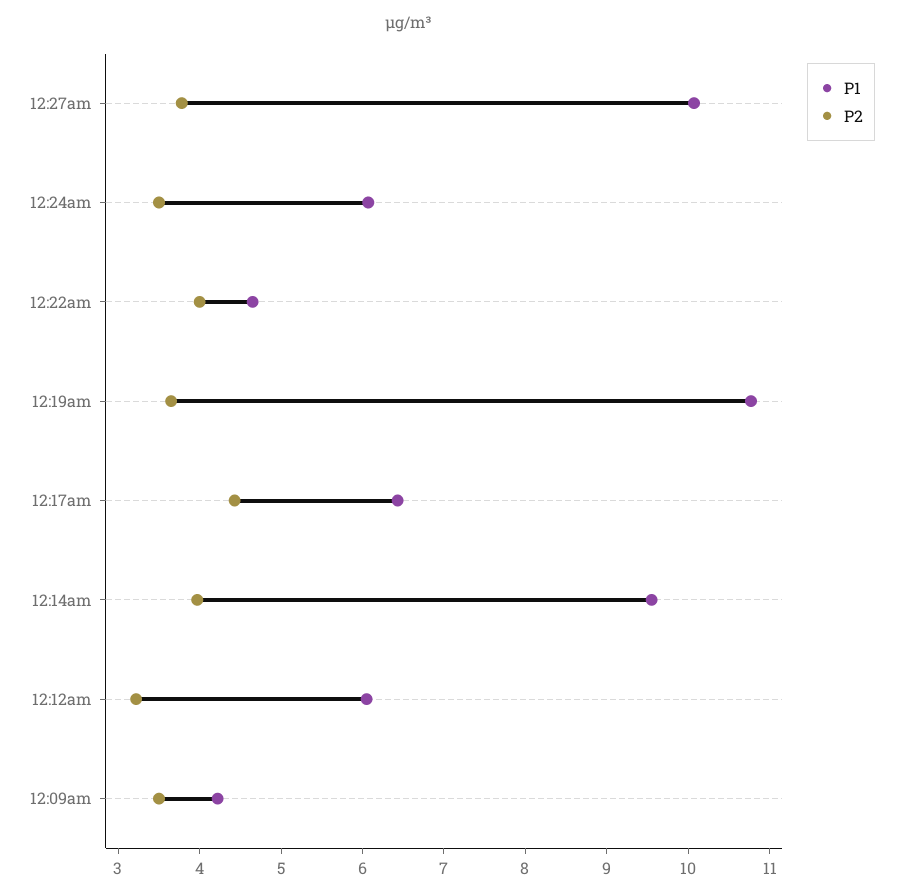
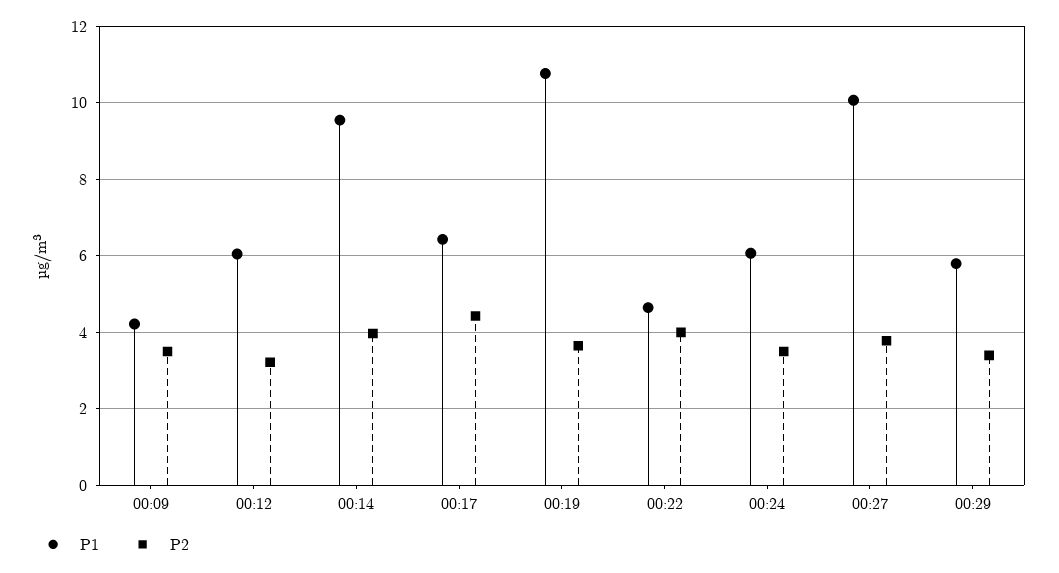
P1, 00:29: none -> 5.8
P2, 00:29: none -> 3.4

